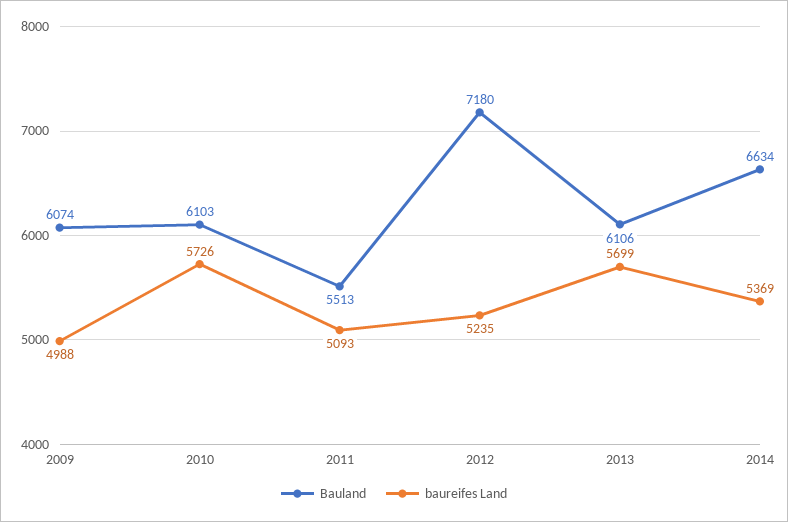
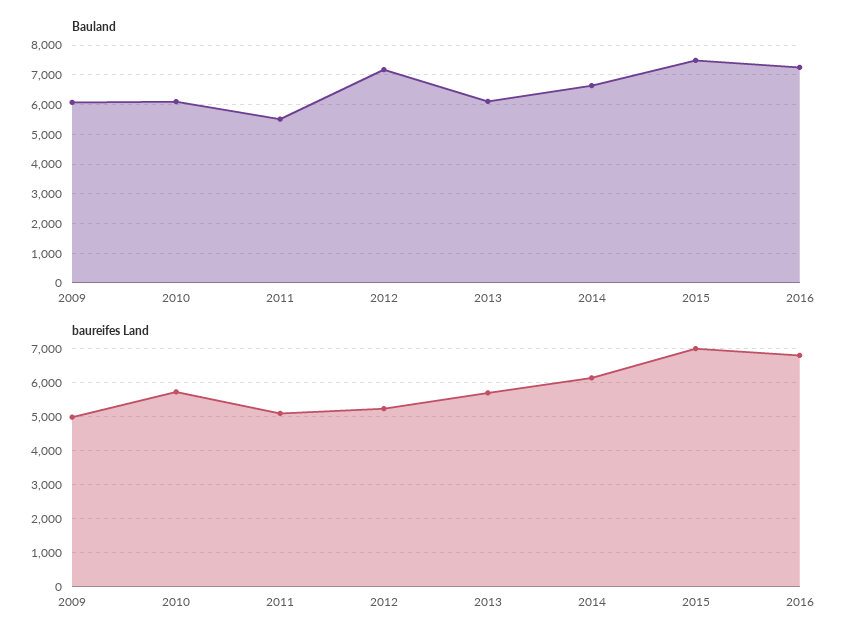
baureifes Land, 2014: 5369 -> 6200
Bauland, 2015: none -> 7500
Bauland, 2016: none -> 7250
baureifes Land, 2015: none -> 7000
baureifes Land, 2016: none -> 6800

